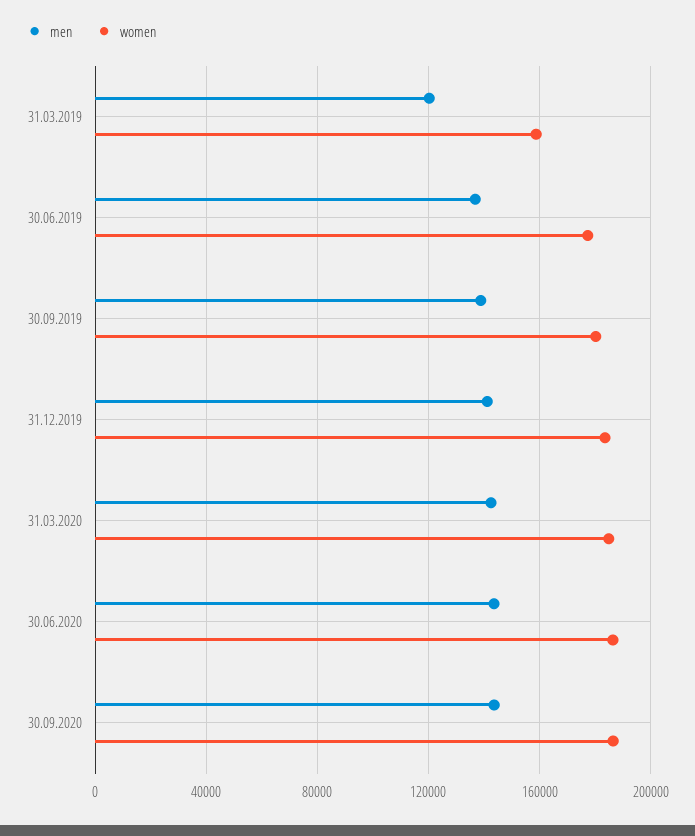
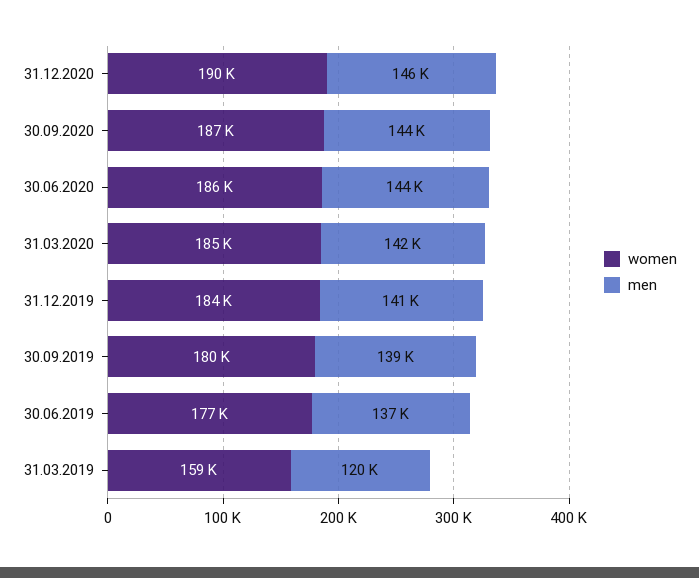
women, 31.12.2020: none -> 190000
men, 31.12.2020: none -> 146000

